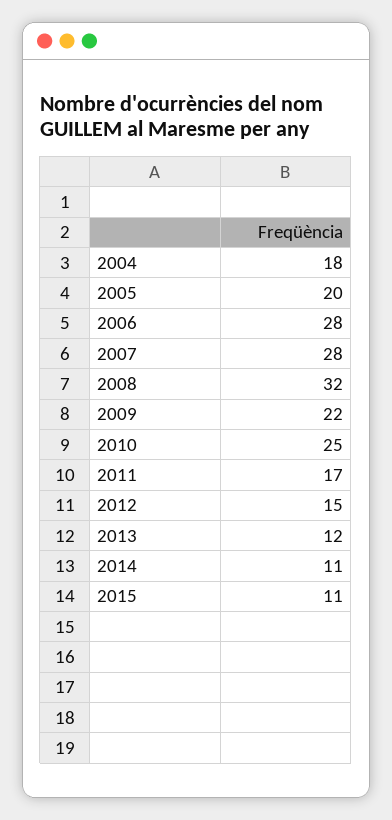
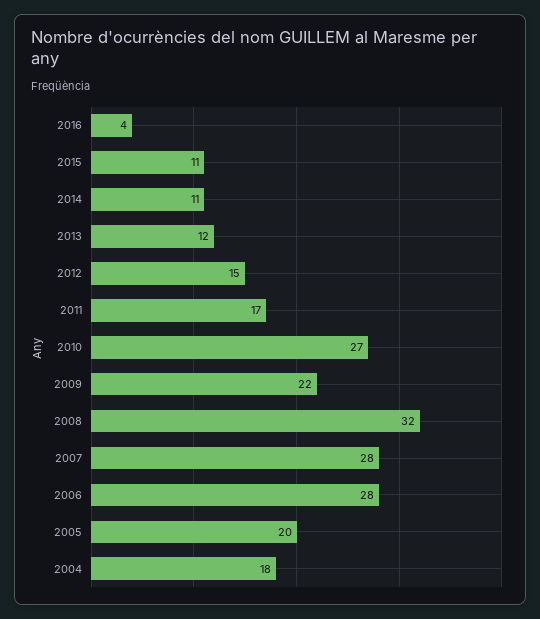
2010: 25 -> 27
2016: none -> 4

